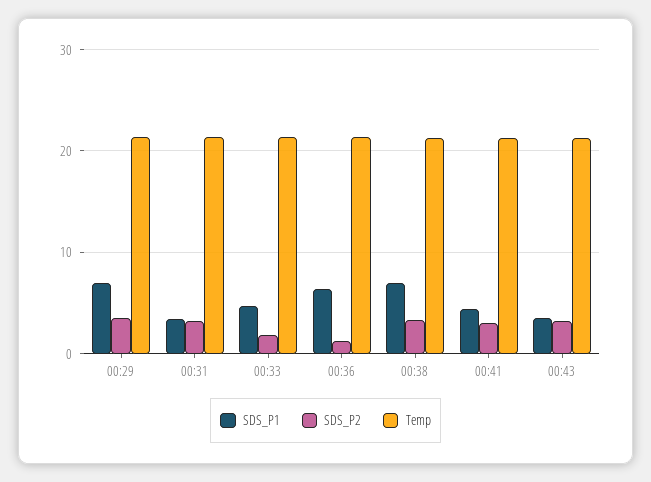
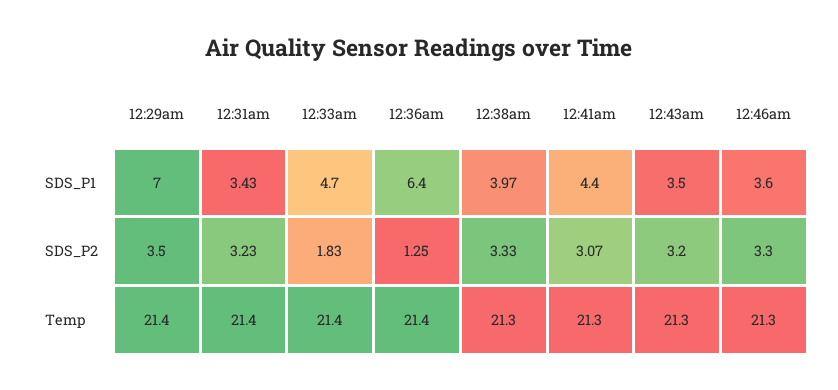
SDS_P1, 00:38: 7 -> 3.97
SDS_P1, 12:46am: none -> 3.6
SDS_P2, 12:46am: none -> 3.3
Temp, 12:46am: none -> 21.3

